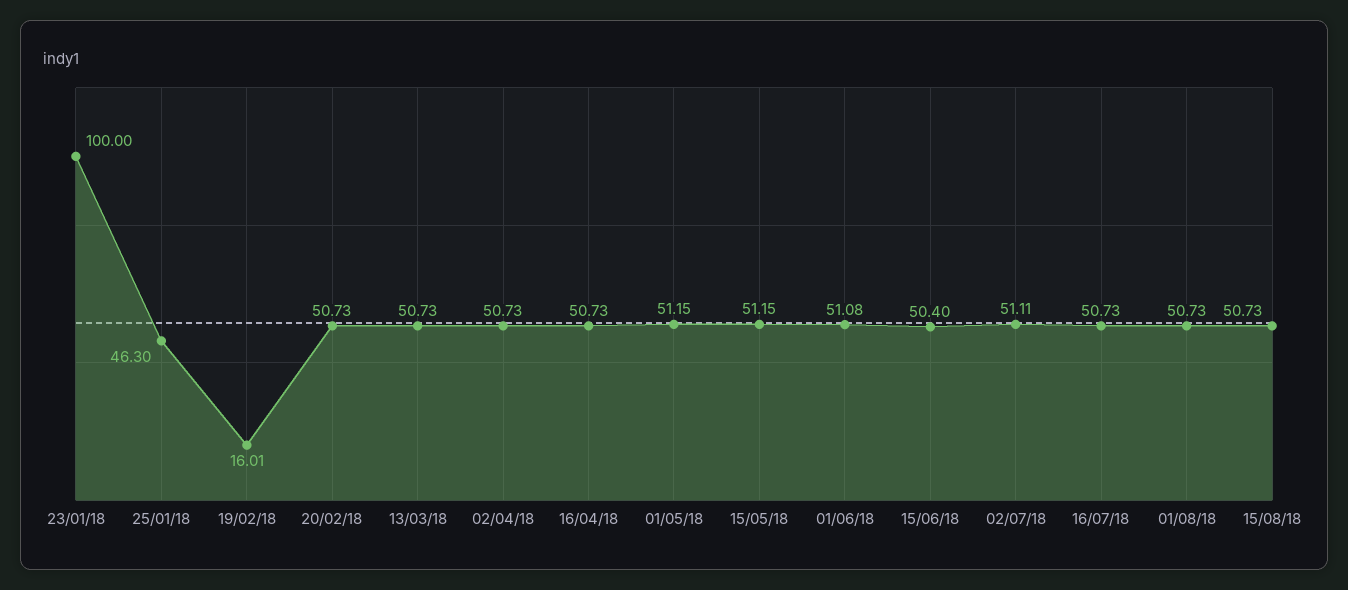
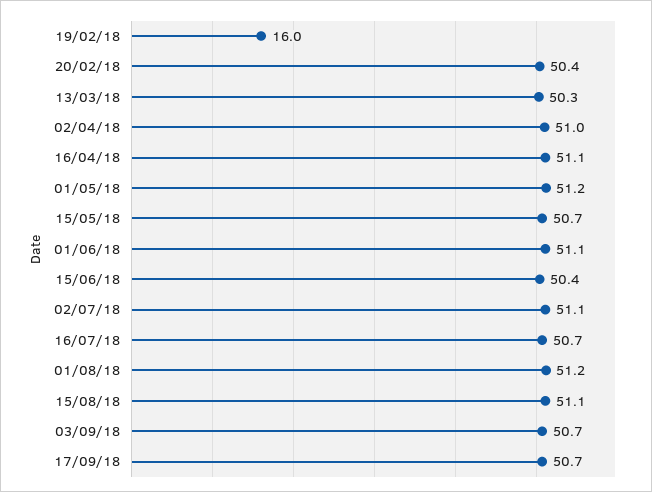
23/01/18: 100 -> none
25/01/18: 46.3 -> none
20/02/18: 50.73 -> 50.4
13/03/18: 50.73 -> 50.3
02/04/18: 50.73 -> 51
16/04/18: 50.73 -> 51.1
15/05/18: 51.15 -> 50.7
01/08/18: 50.73 -> 51.2
15/08/18: 50.73 -> 51.1
03/09/18: none -> 50.7
17/09/18: none -> 50.7

